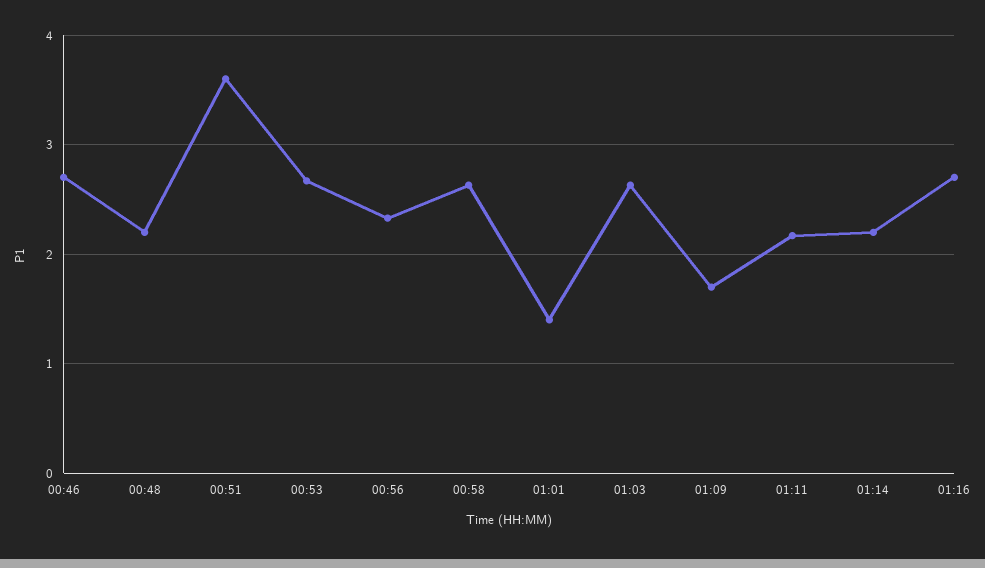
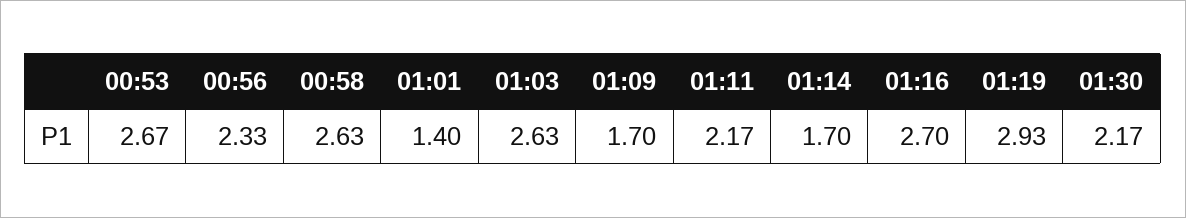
00:46: 2.7 -> none
00:48: 2.2 -> none
00:51: 3.6 -> none
01:14: 2.2 -> 1.7
01:19: none -> 2.93
01:30: none -> 2.17

